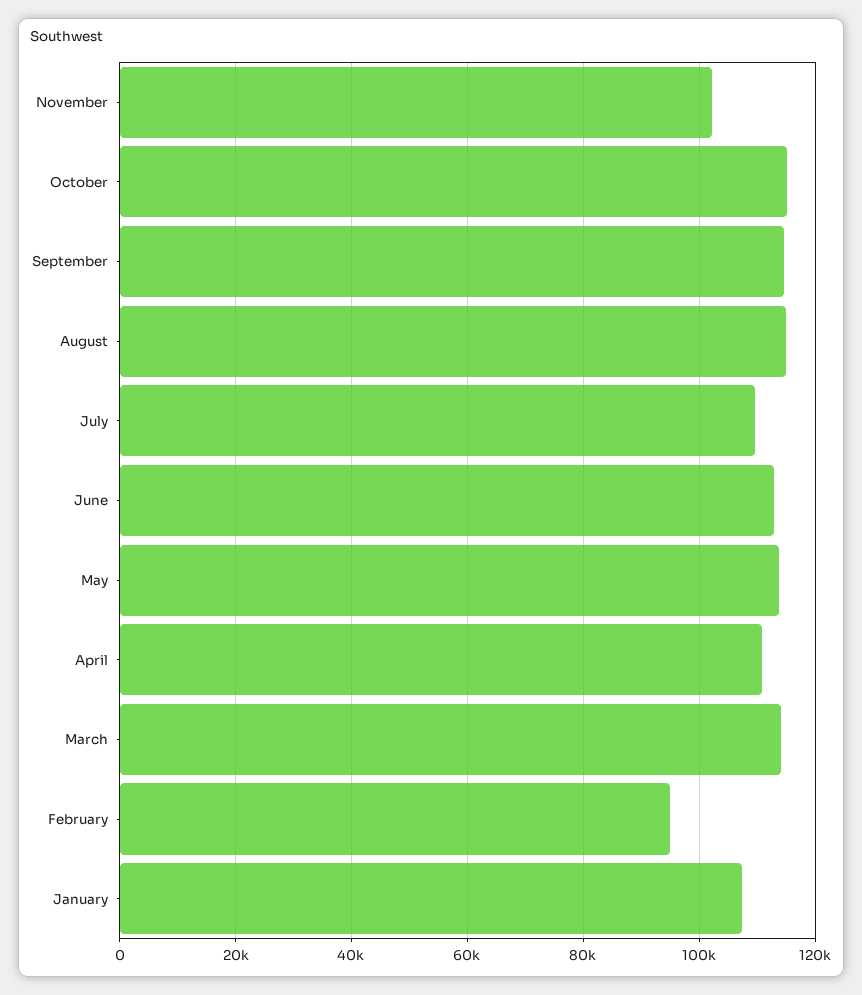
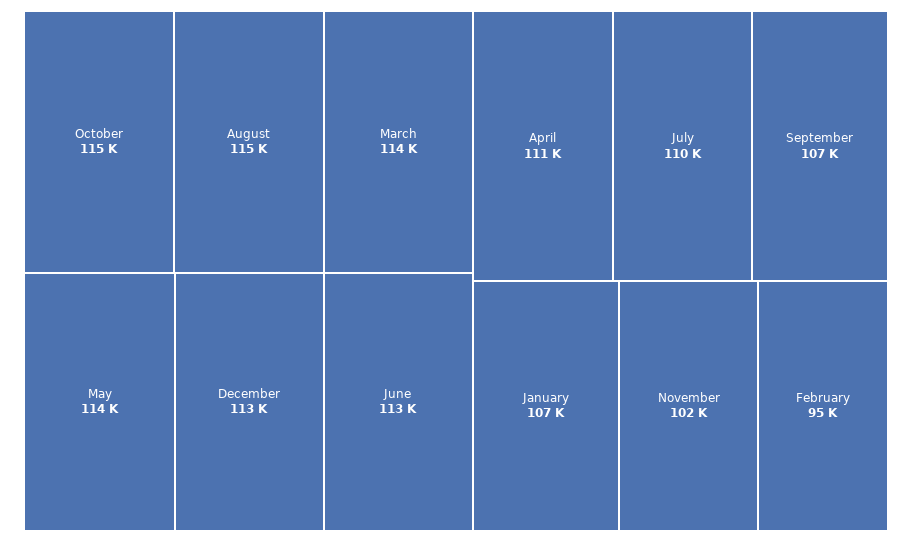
September: 114000 -> 107000
December: none -> 113000

